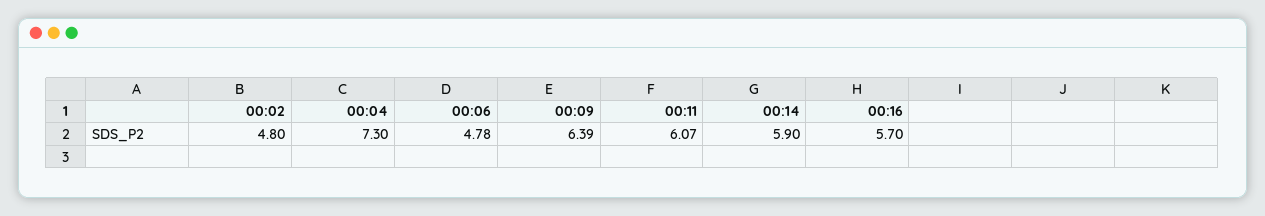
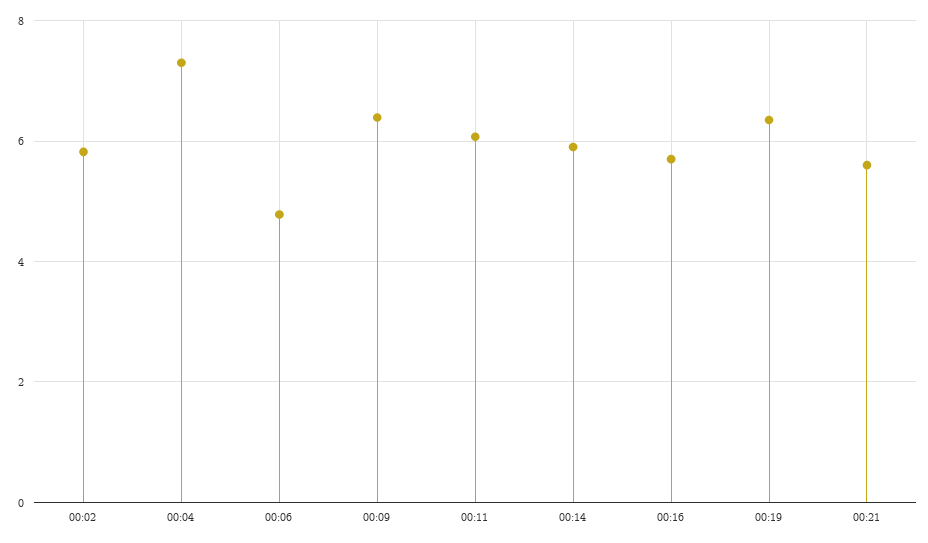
00:02: 4.8 -> 5.8
00:19: none -> 6.4
00:21: none -> 5.6

